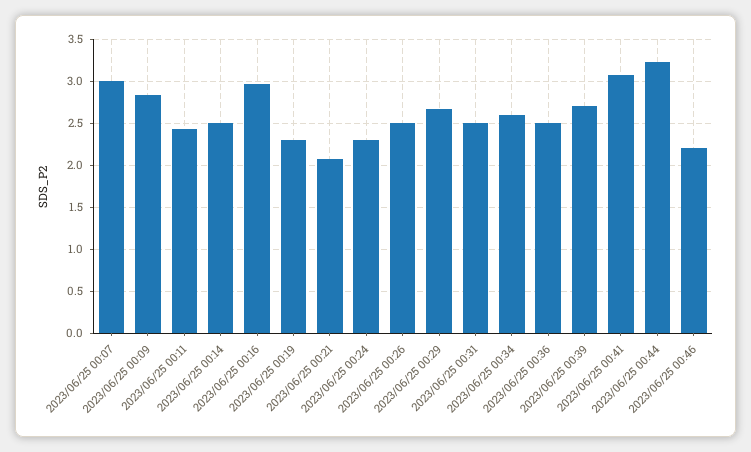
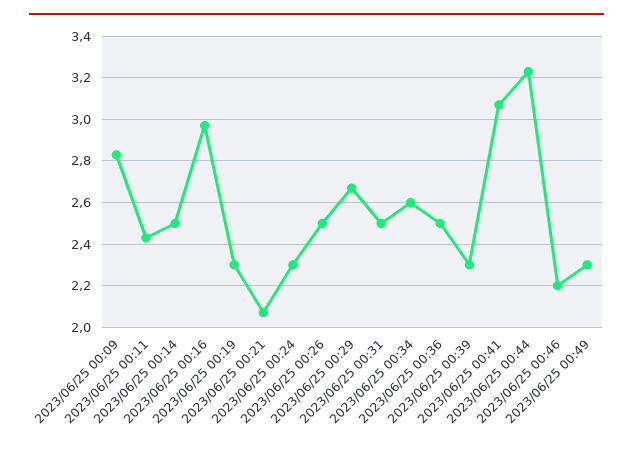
2023/06/25 00:07: 3 -> none
2023/06/25 00:39: 2.7 -> 2.3
2023/06/25 00:49: none -> 2.3

